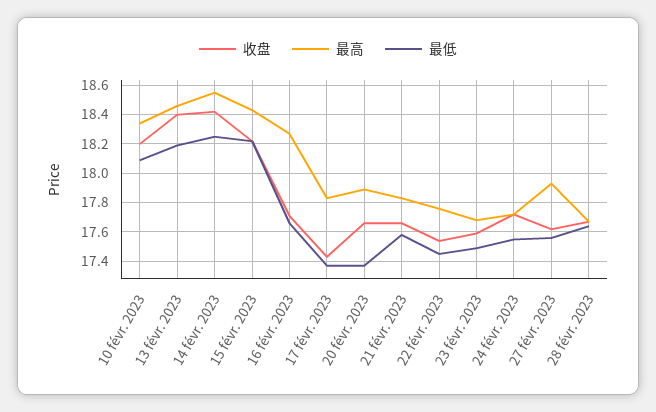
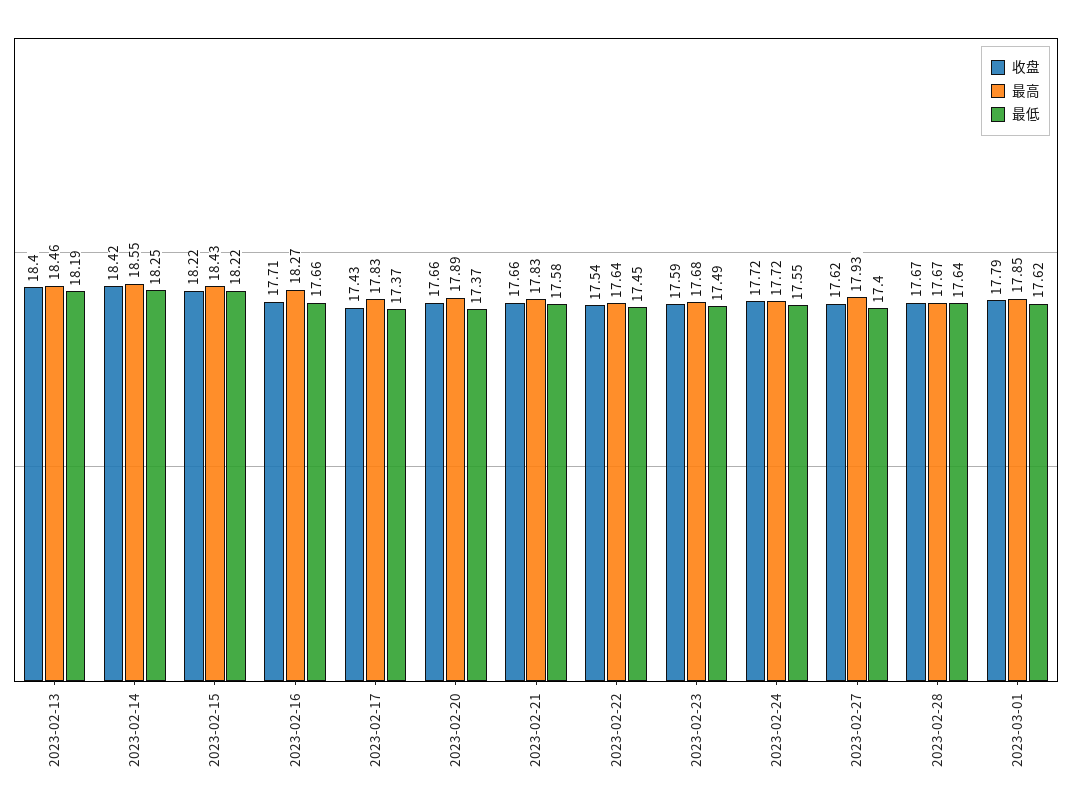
收盘, 10 févr. 2023: 18.2 -> none
最高, 10 févr. 2023: 18.35 -> none
最低, 10 févr. 2023: 18.1 -> none
最高, 22 févr. 2023: 17.75 -> 17.64
最低, 27 févr. 2023: 17.55 -> 17.4
收盘, 2023-03-01: none -> 17.79
最高, 2023-03-01: none -> 17.85
最低, 2023-03-01: none -> 17.62

